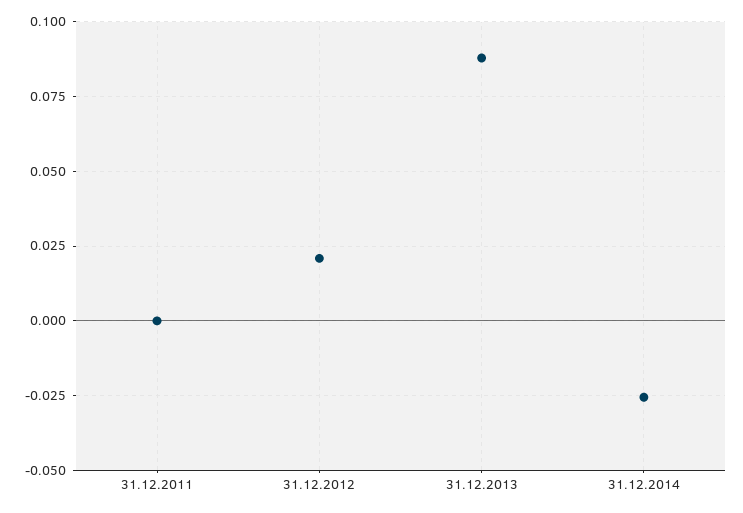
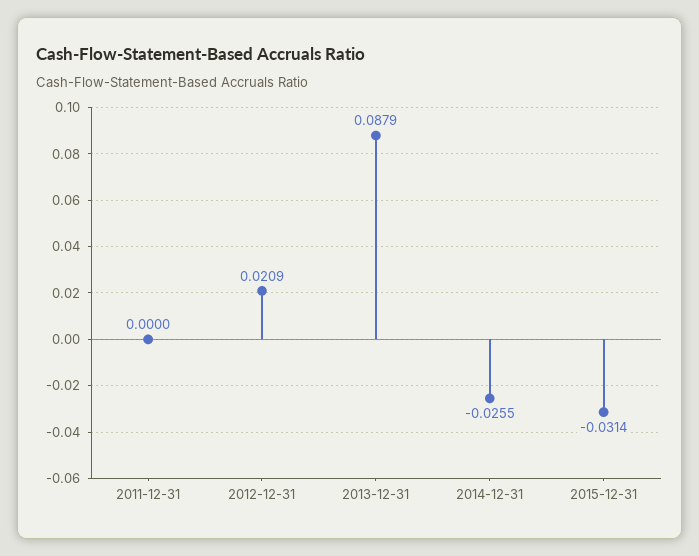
2015-12-31: none -> -0.0314

